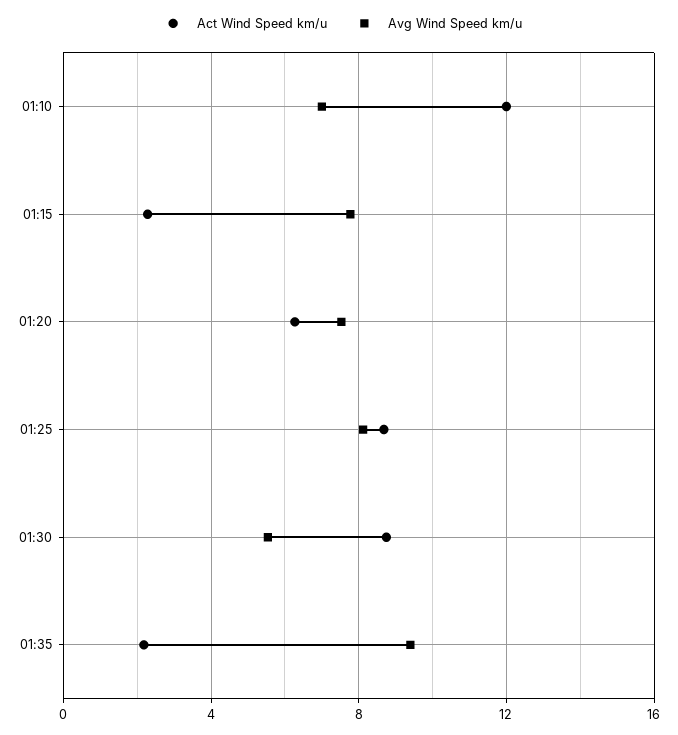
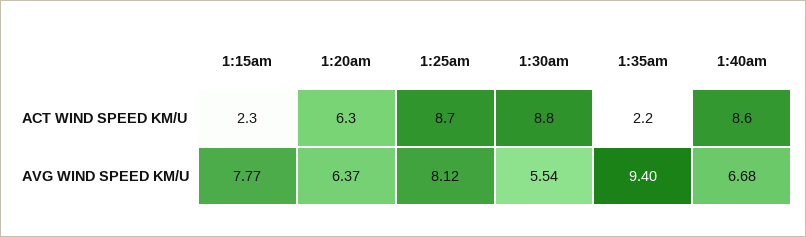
Act Wind Speed km/u, 01:10: 12 -> none
Avg Wind Speed km/u, 01:10: 7 -> none
Avg Wind Speed km/u, 01:20: 7.5 -> 6.37
Act Wind Speed km/u, 1:40am: none -> 8.6
Avg Wind Speed km/u, 1:40am: none -> 6.68

